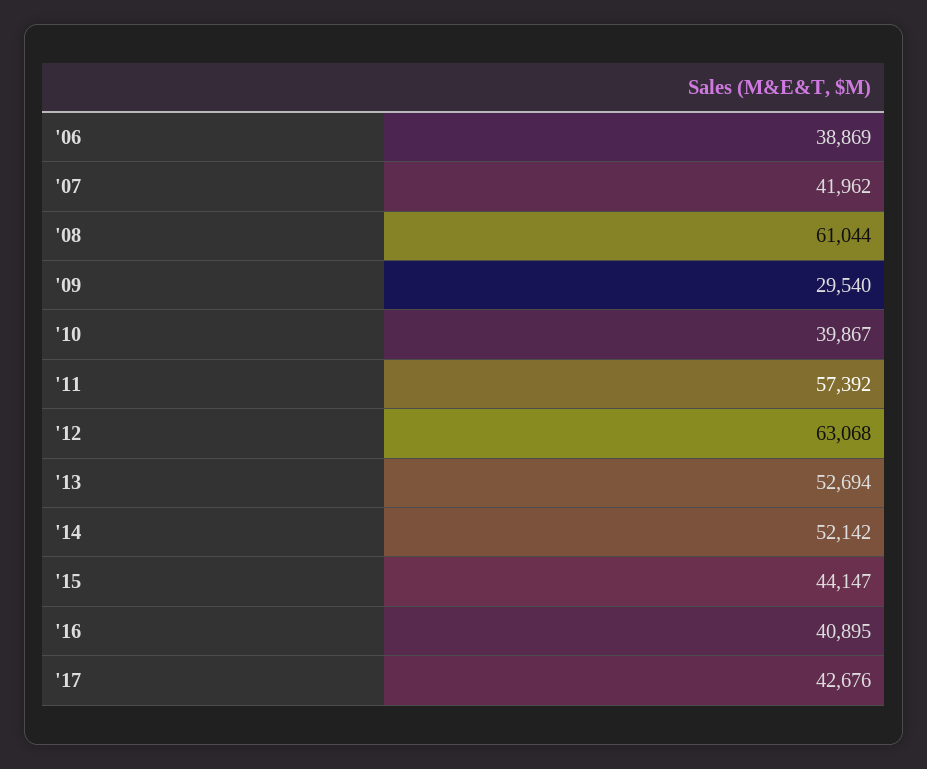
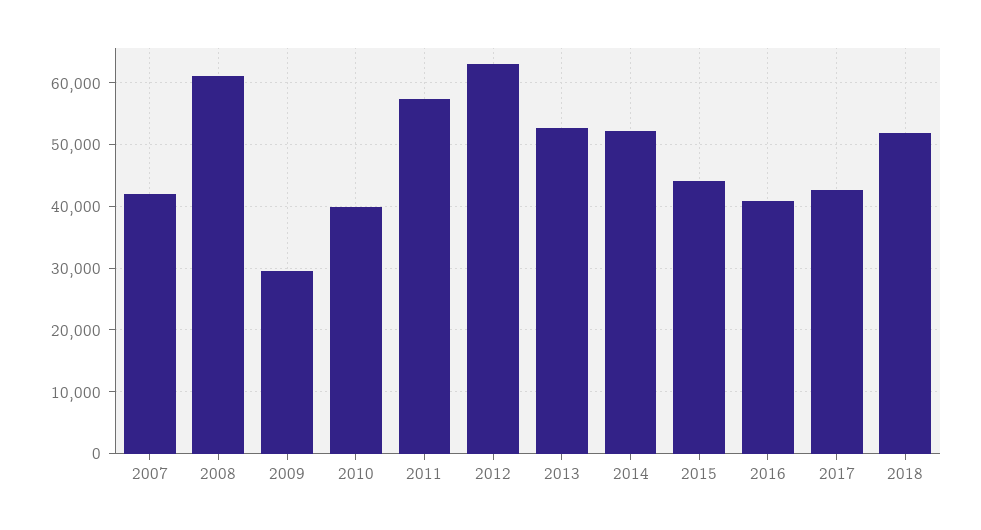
'06: 38869 -> none
2018: none -> 52000

